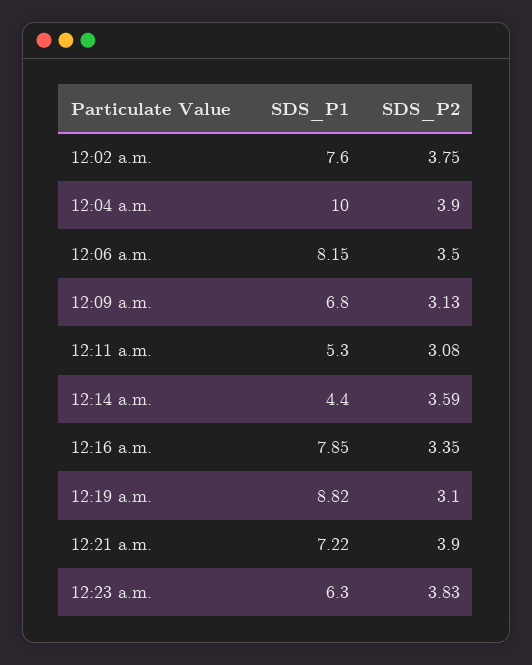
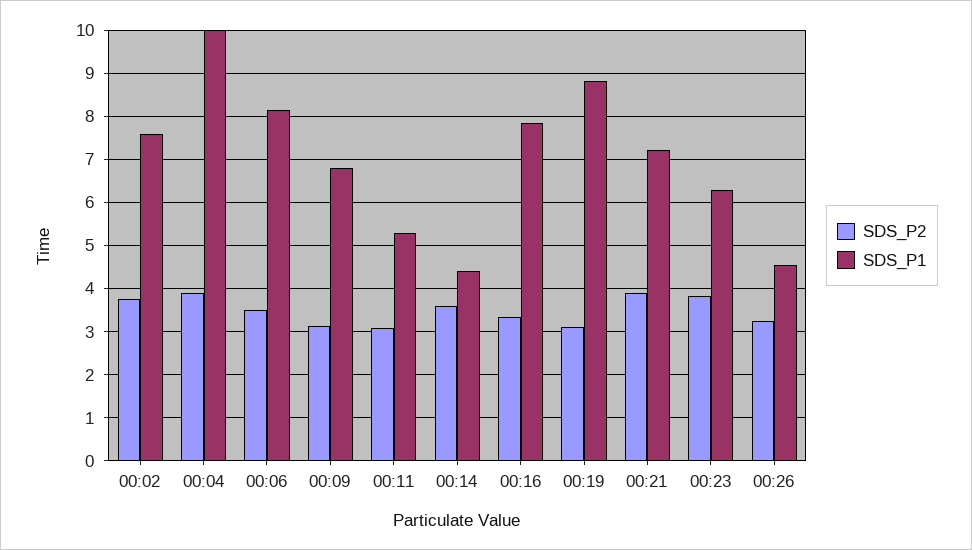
SDS_P2, 00:26: none -> 3.2
SDS_P1, 00:26: none -> 4.6

